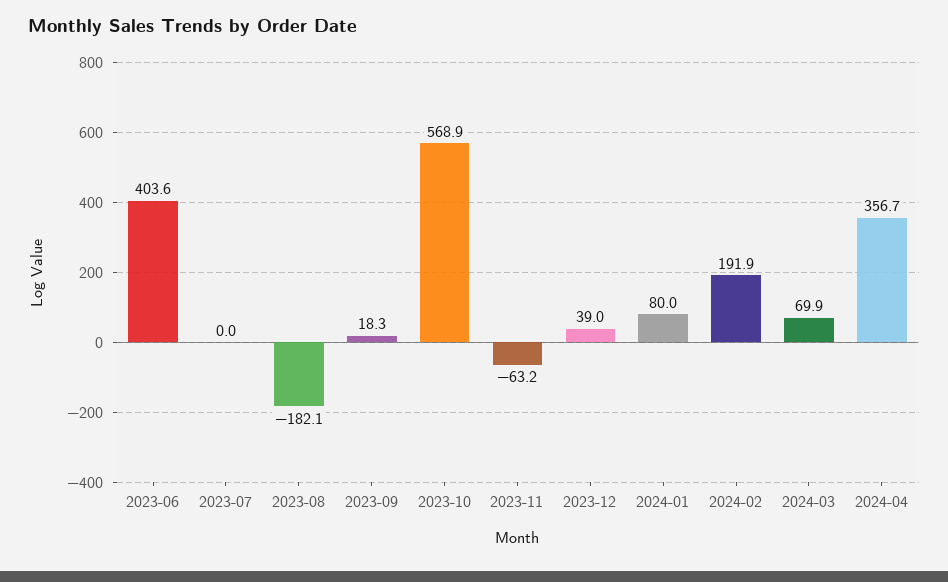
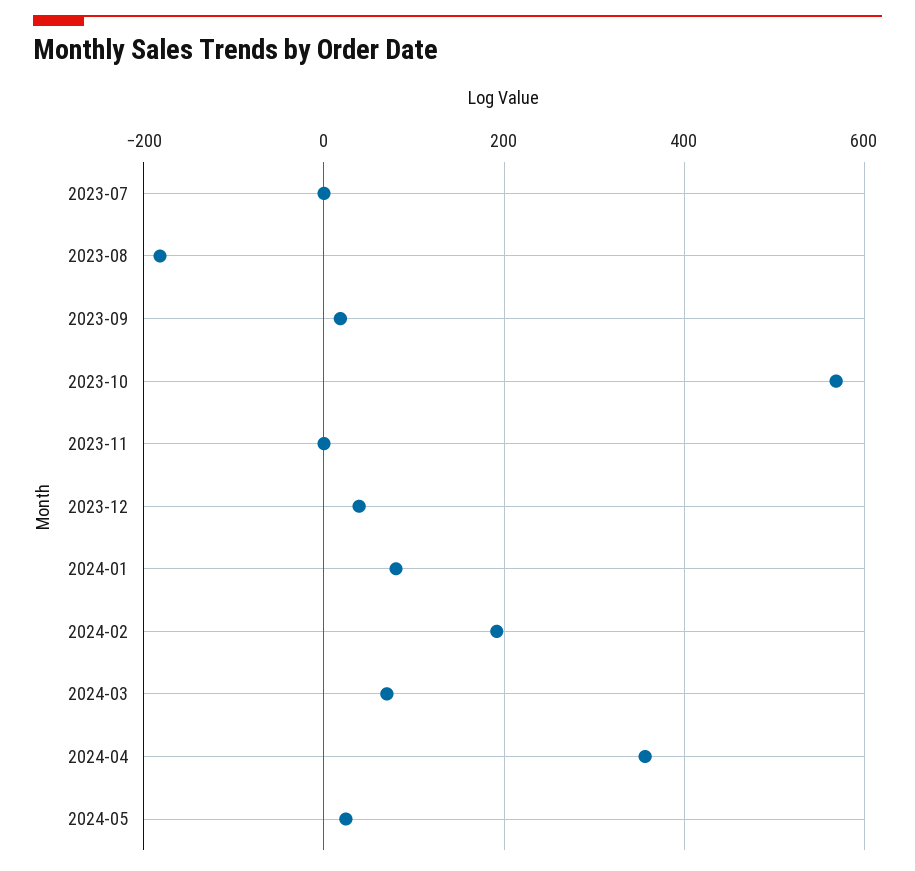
2023-06: 403.6 -> none
2023-11: -63.2 -> 0
2024-05: none -> 20

